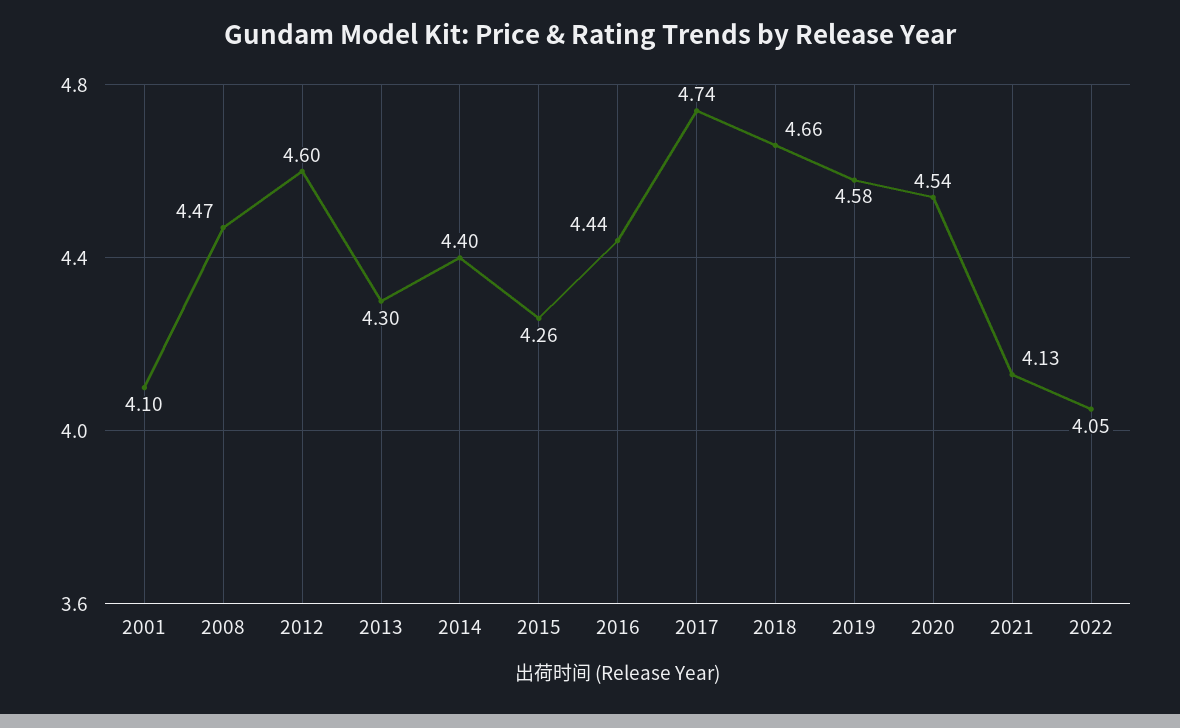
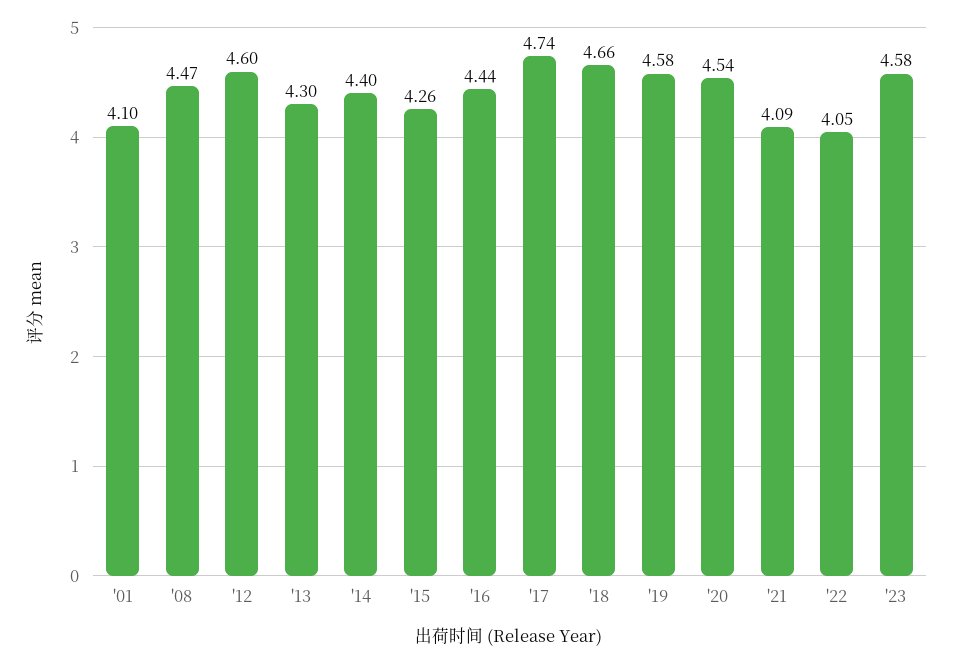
2021: 4.13 -> 4.09
'23: none -> 4.58

